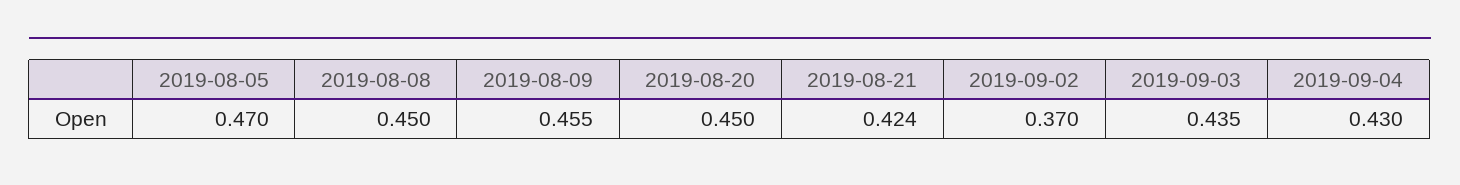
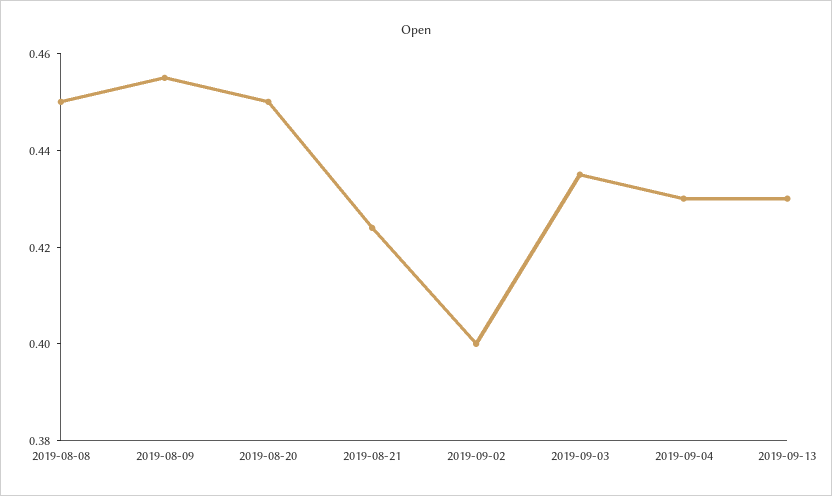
2019-08-05: 0.47 -> none
2019-09-02: 0.37 -> 0.4
2019-09-13: none -> 0.43

